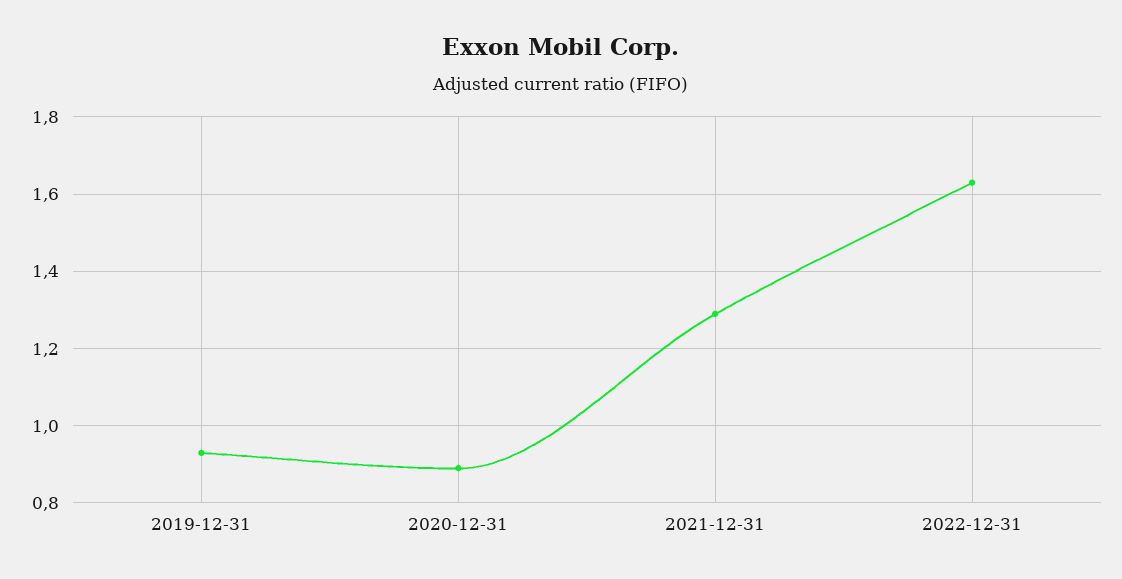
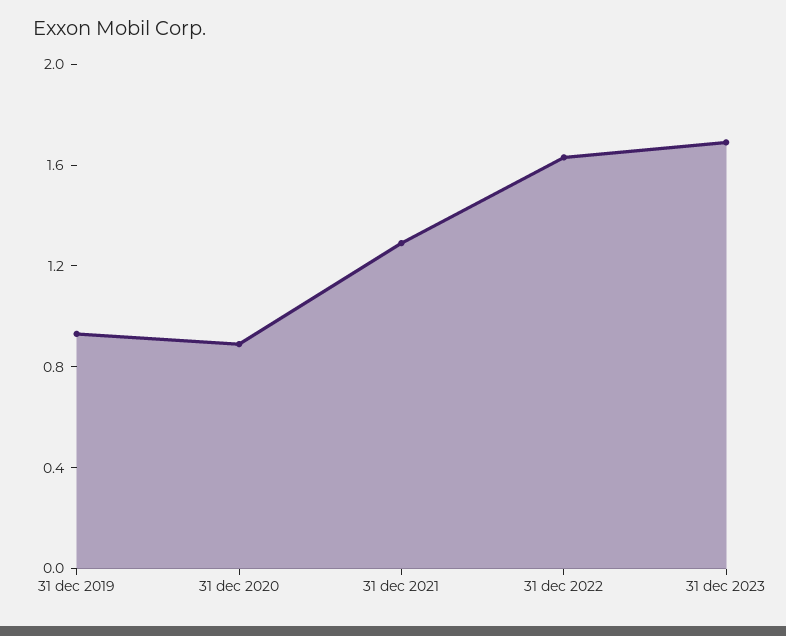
31 dec 2023: none -> 1.7

